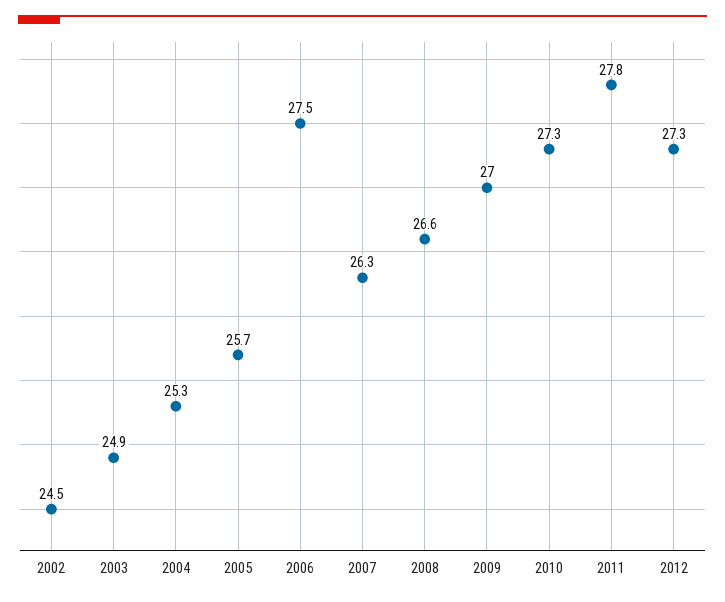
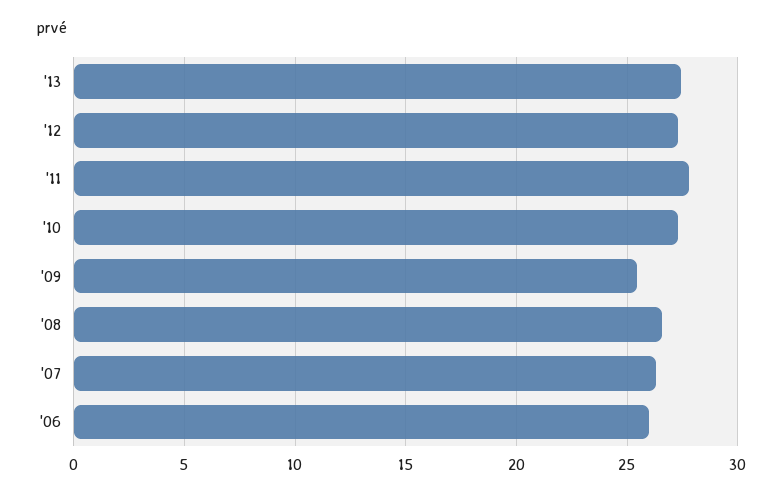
2002: 24.5 -> none
2003: 24.9 -> none
2004: 25.3 -> none
2005: 25.7 -> none
2006: 27.5 -> 26
2009: 27 -> 25.5
'13: none -> 27.5

